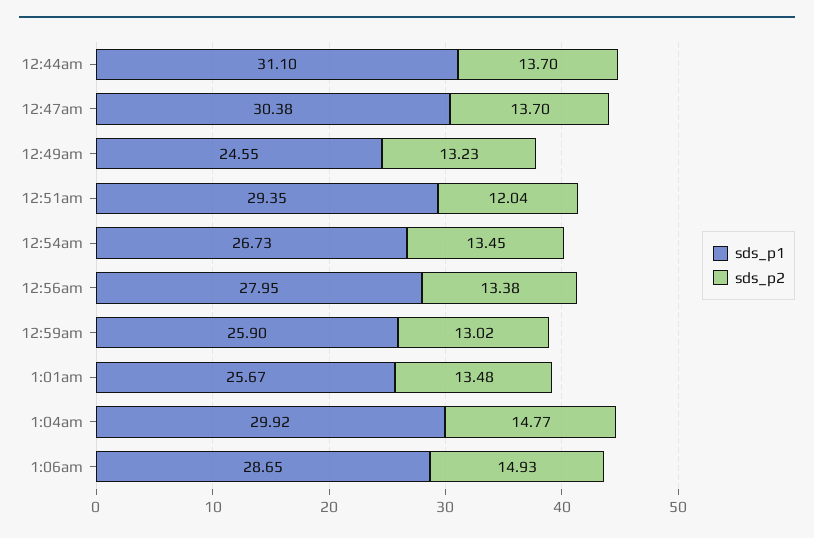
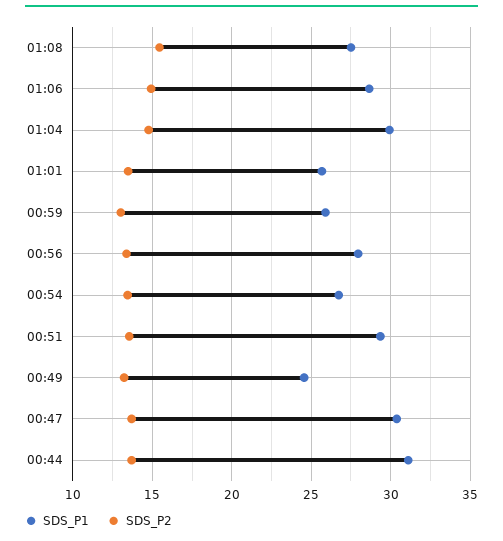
sds_p2, 12:51am: 12.04 -> 13.5
sds_p1, 01:08: none -> 27.5
sds_p2, 01:08: none -> 15.5

